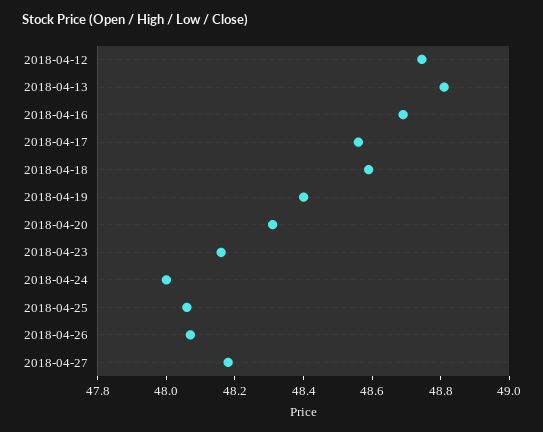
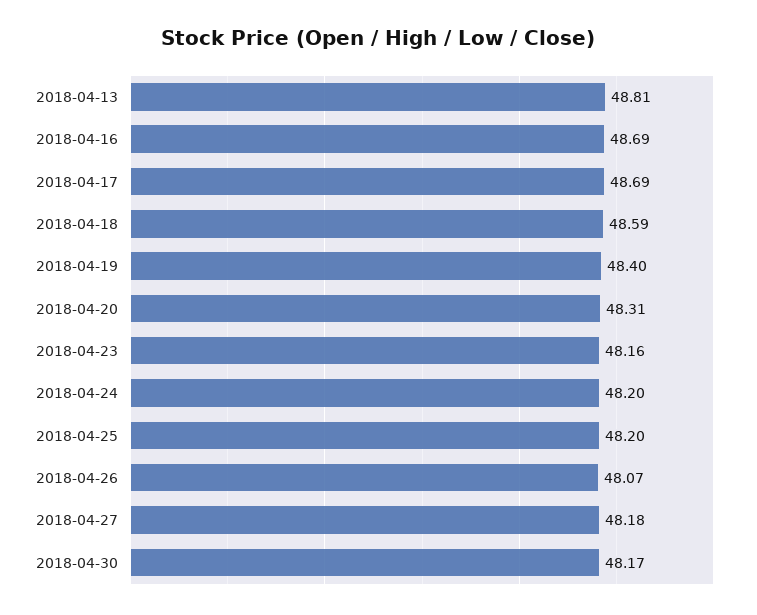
2018-04-12: 48.75 -> none
2018-04-17: 48.55 -> 48.69
2018-04-24: 48 -> 48.2
2018-04-25: 48.05 -> 48.2
2018-04-30: none -> 48.17

